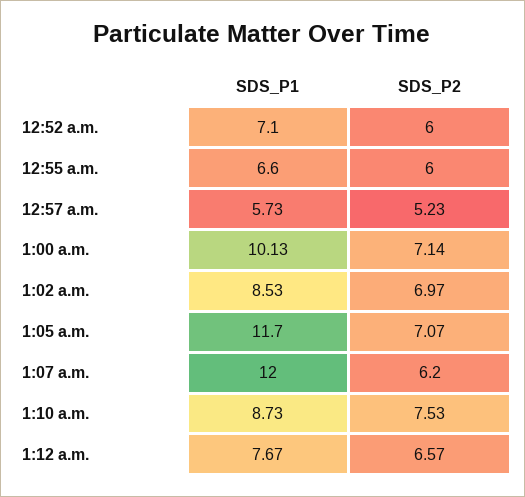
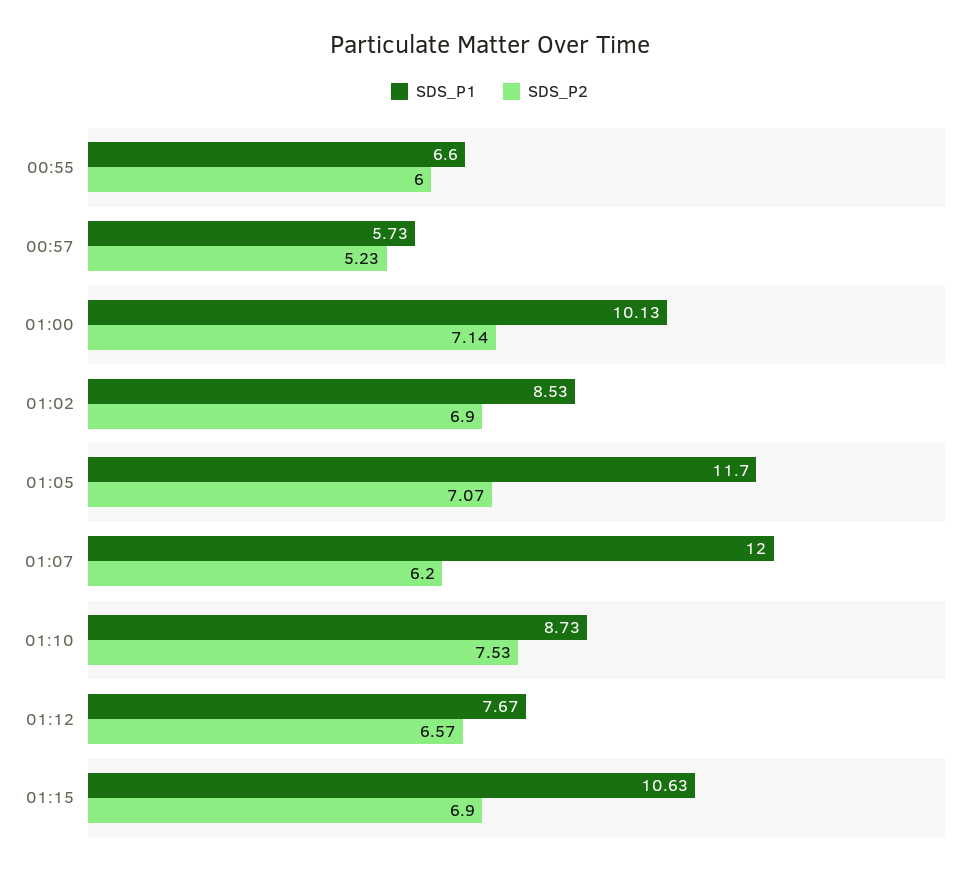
SDS_P1, 12:52 a.m.: 7.1 -> none
SDS_P2, 12:52 a.m.: 6 -> none
SDS_P2, 1:02 a.m.: 6.97 -> 6.9
SDS_P1, 01:15: none -> 10.63
SDS_P2, 01:15: none -> 6.9

